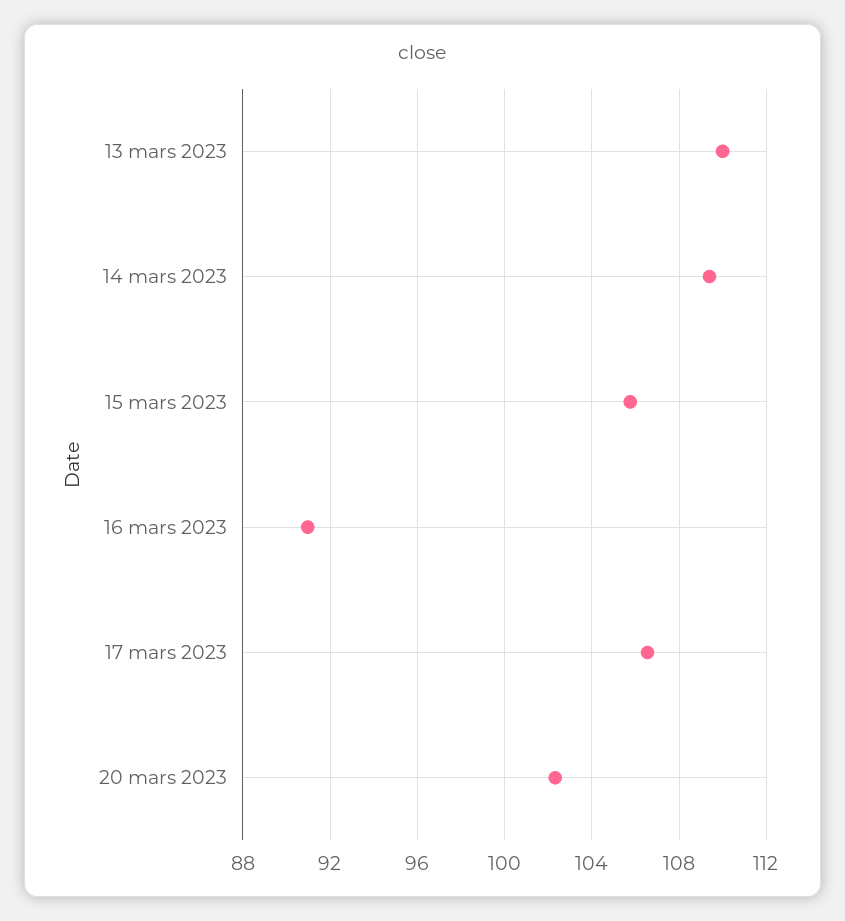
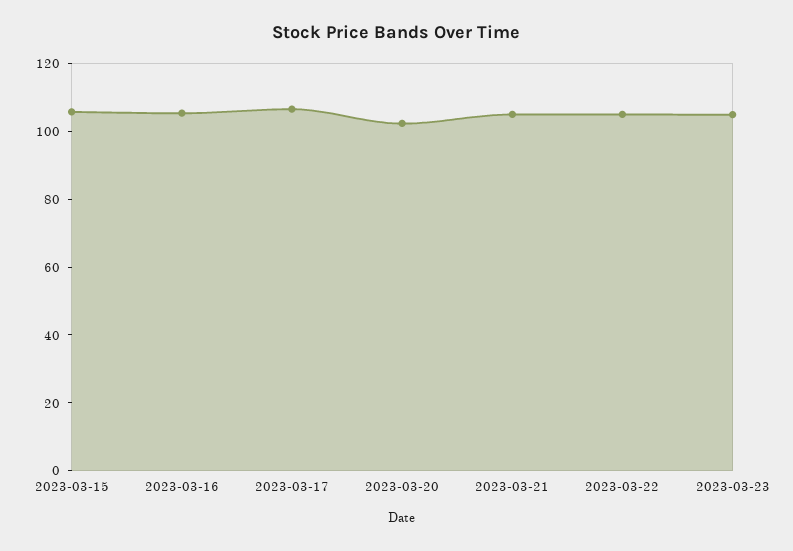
13 mars 2023: 110 -> none
14 mars 2023: 109.5 -> none
16 mars 2023: 91 -> 105
2023-03-21: none -> 105
2023-03-22: none -> 105
2023-03-23: none -> 105

